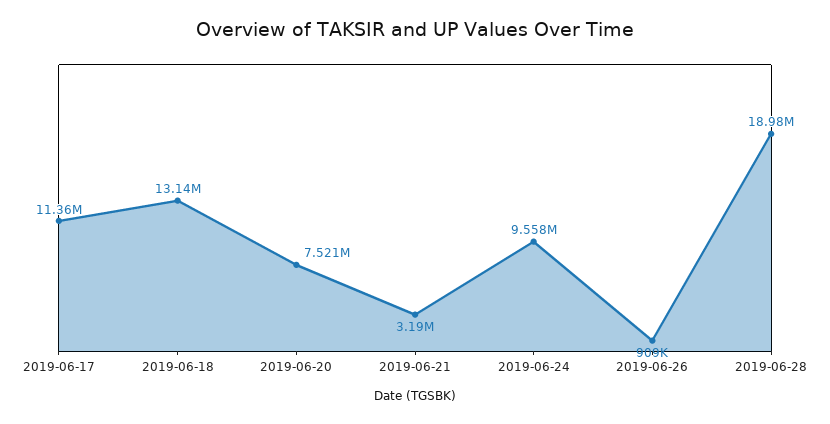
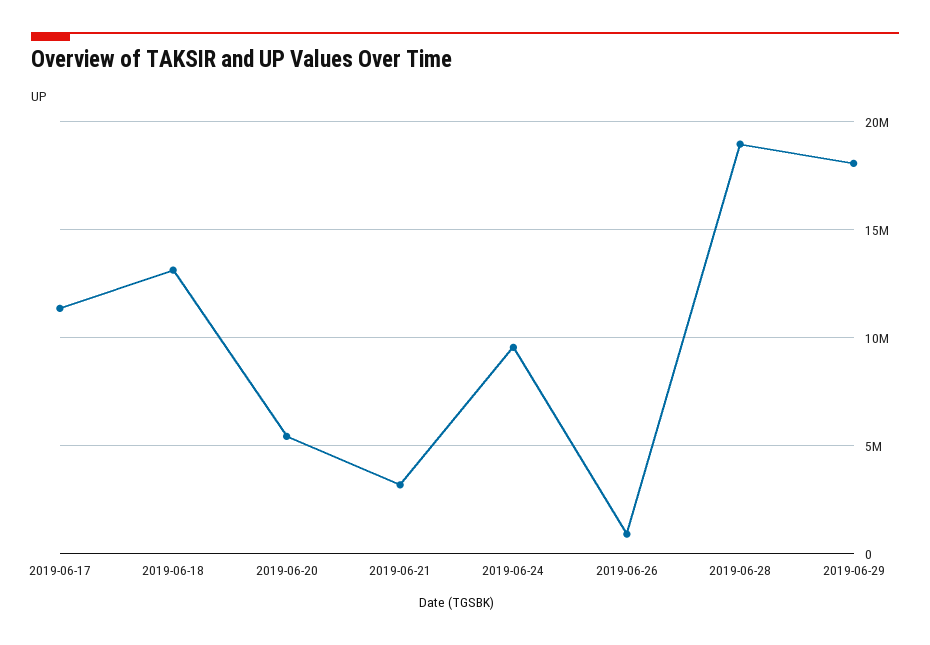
2019-06-20: 7521000 -> 5500000
2019-06-29: none -> 18000000

